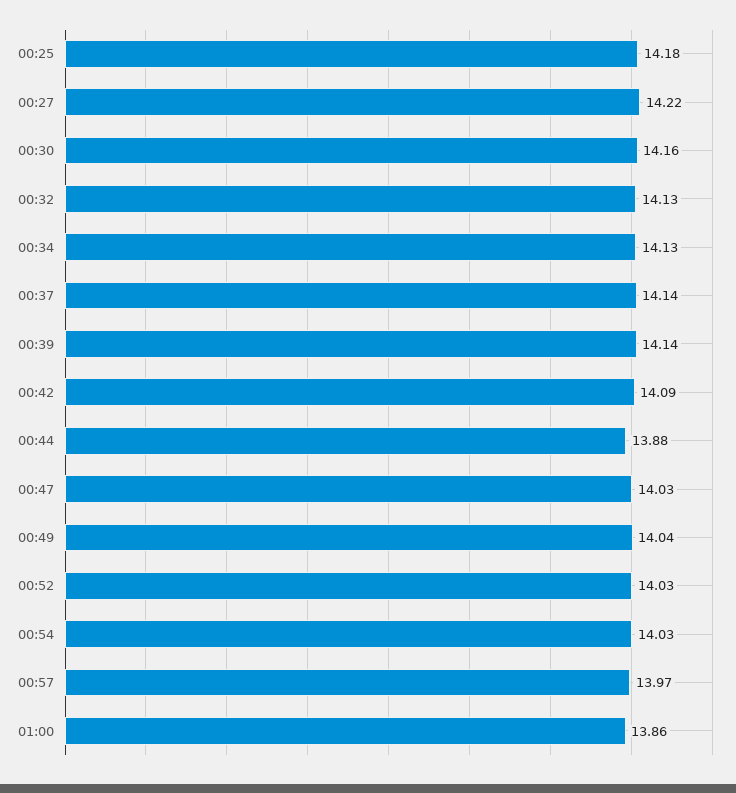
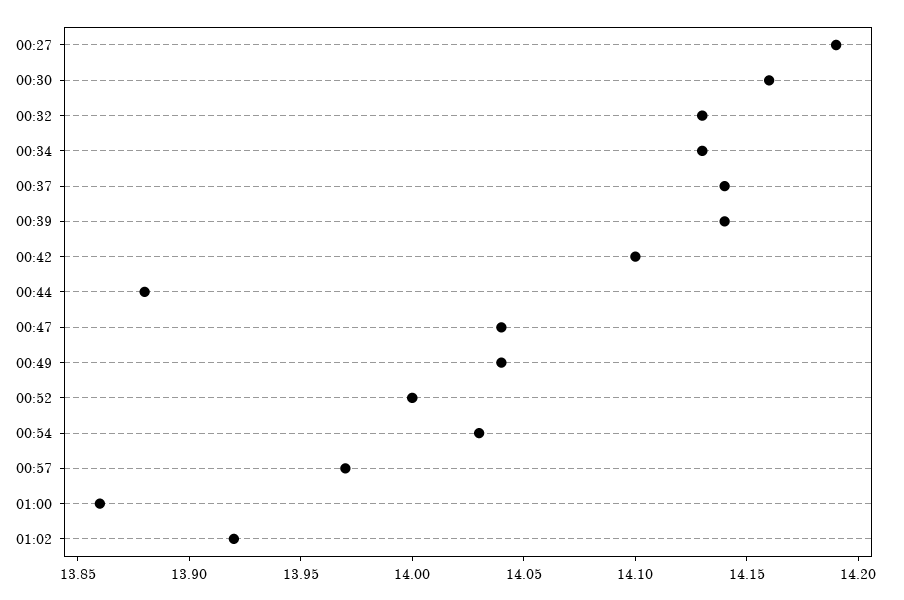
00:25: 14.18 -> none
00:27: 14.22 -> 14.19
00:42: 14.09 -> 14.1
00:47: 14.03 -> 14.04
00:52: 14.03 -> 14
01:02: none -> 13.92

